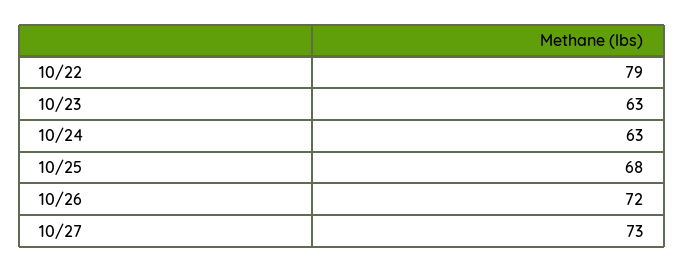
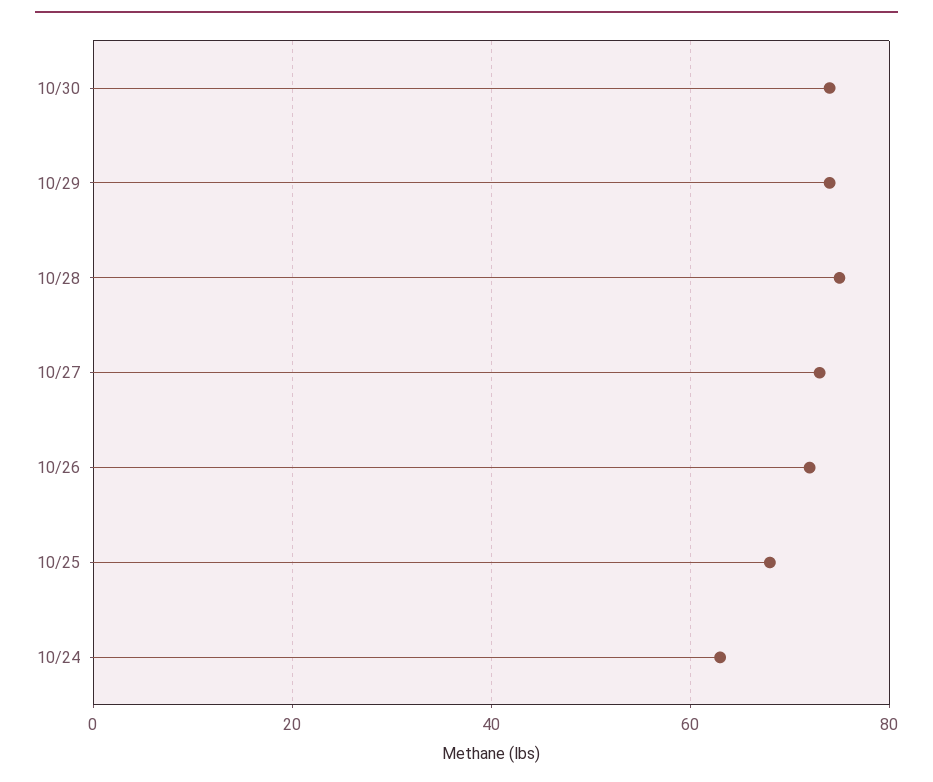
10/22: 79 -> none
10/23: 63 -> none
10/30: none -> 75
10/29: none -> 75
10/28: none -> 75

